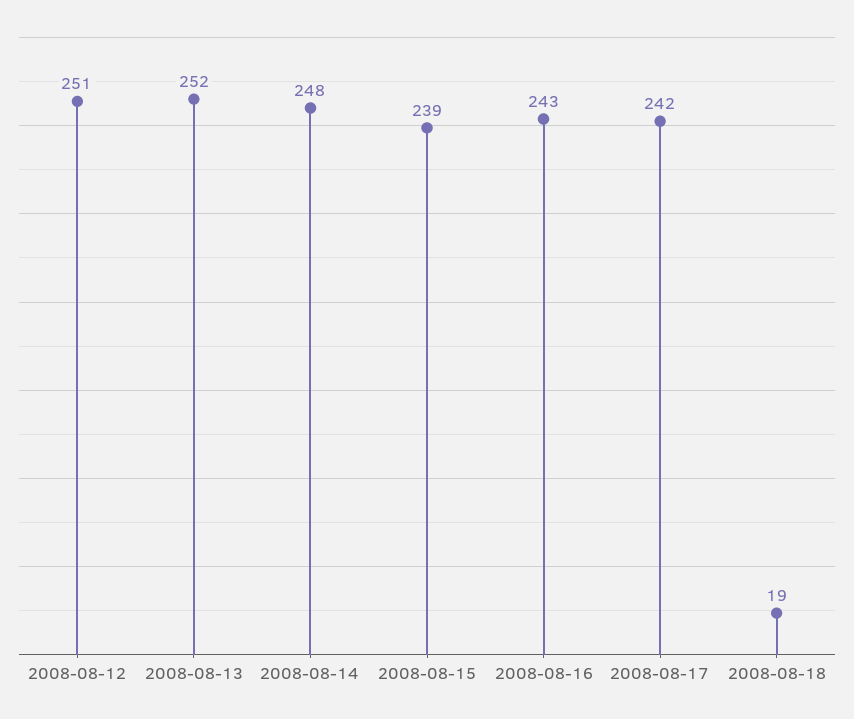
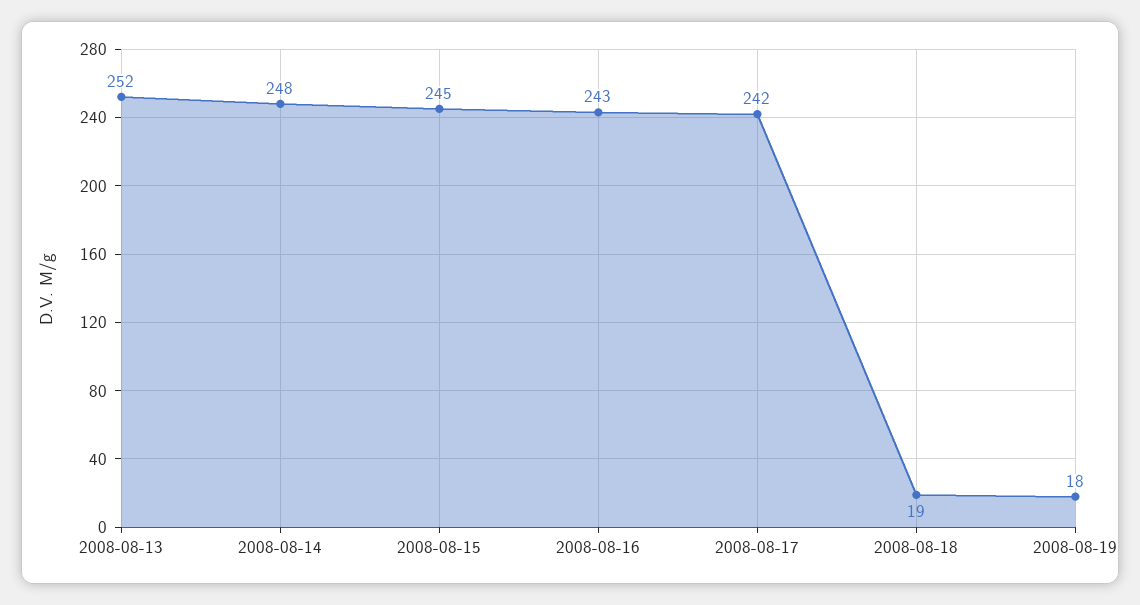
2008-08-12: 251 -> none
2008-08-15: 239 -> 245
2008-08-19: none -> 18

